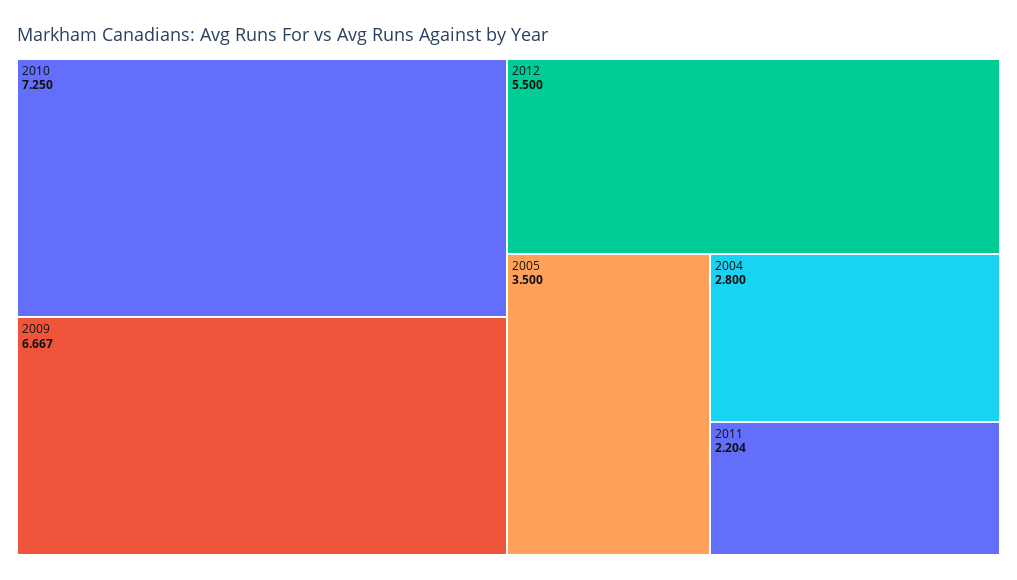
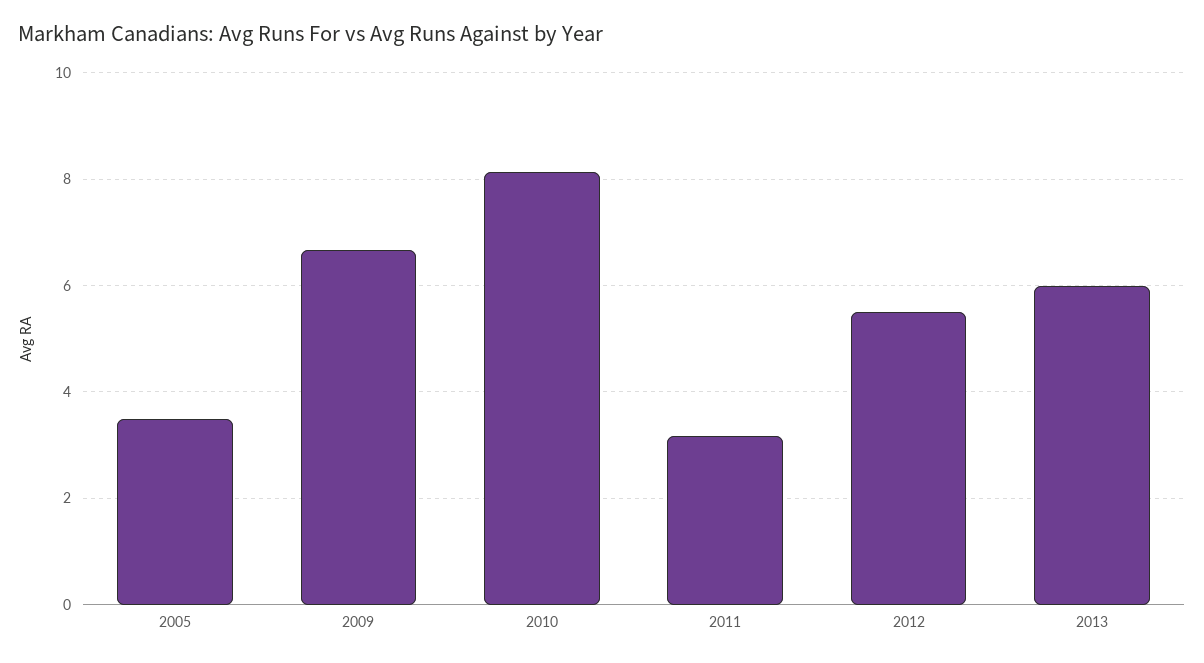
2010: 7.25 -> 8.2
2004: 2.8 -> none
2011: 2.204 -> 3.2
2013: none -> 6

